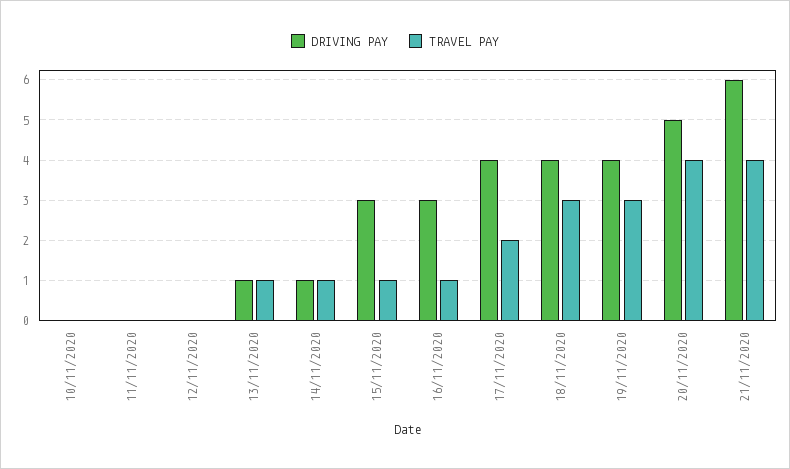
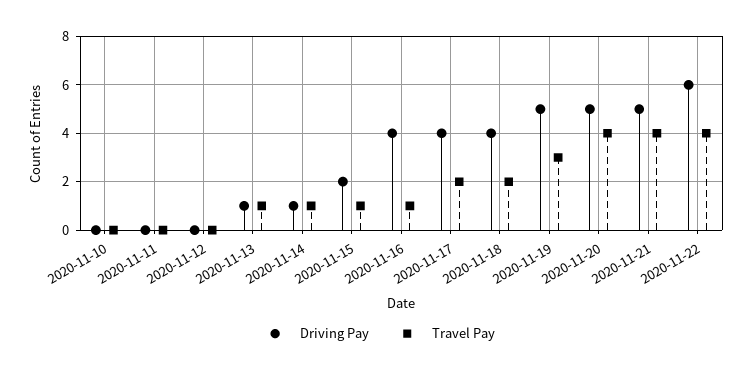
DRIVING PAY, 15/11/2020: 3 -> 2
DRIVING PAY, 16/11/2020: 3 -> 4
TRAVEL PAY, 18/11/2020: 3 -> 2
DRIVING PAY, 19/11/2020: 4 -> 5
DRIVING PAY, 21/11/2020: 6 -> 5
DRIVING PAY, 2020-11-22: none -> 6
TRAVEL PAY, 2020-11-22: none -> 4

